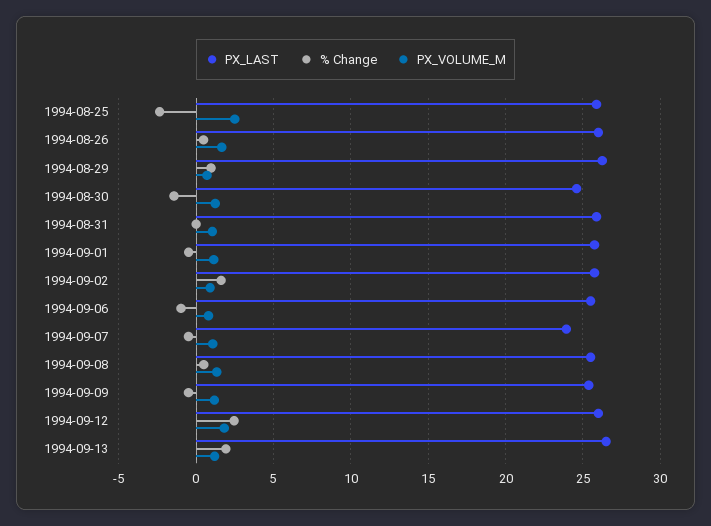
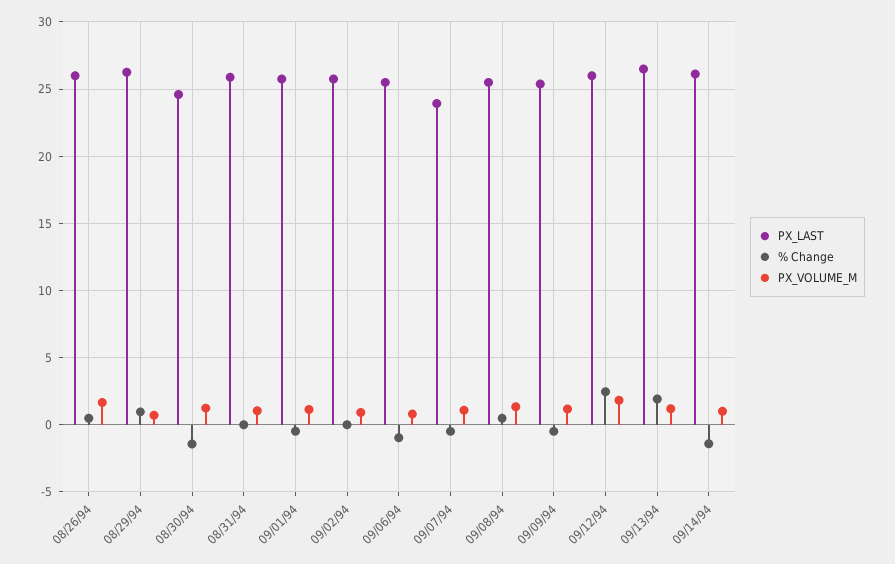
PX_LAST, 1994-08-25: 26 -> none
% Change, 1994-08-25: -2.5 -> none
PX_VOLUME_M, 1994-08-25: 2.5 -> none
% Change, 1994-09-02: 1.5 -> 0
PX_LAST, 09/14/94: none -> 26
% Change, 09/14/94: none -> -1.5
PX_VOLUME_M, 09/14/94: none -> 1

